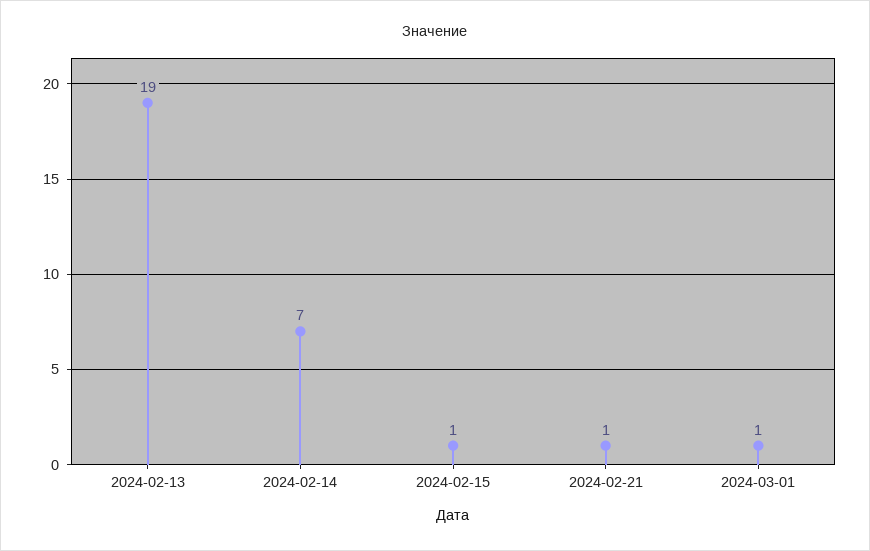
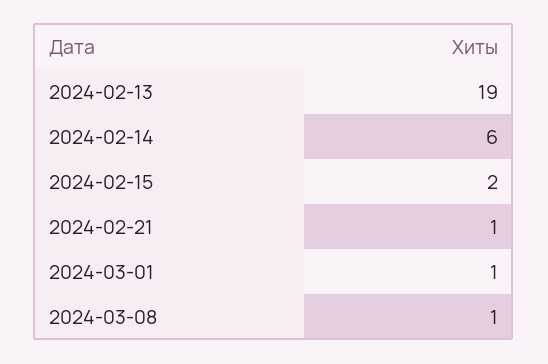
2024-02-14: 7 -> 6
2024-02-15: 1 -> 2
2024-03-08: none -> 1

